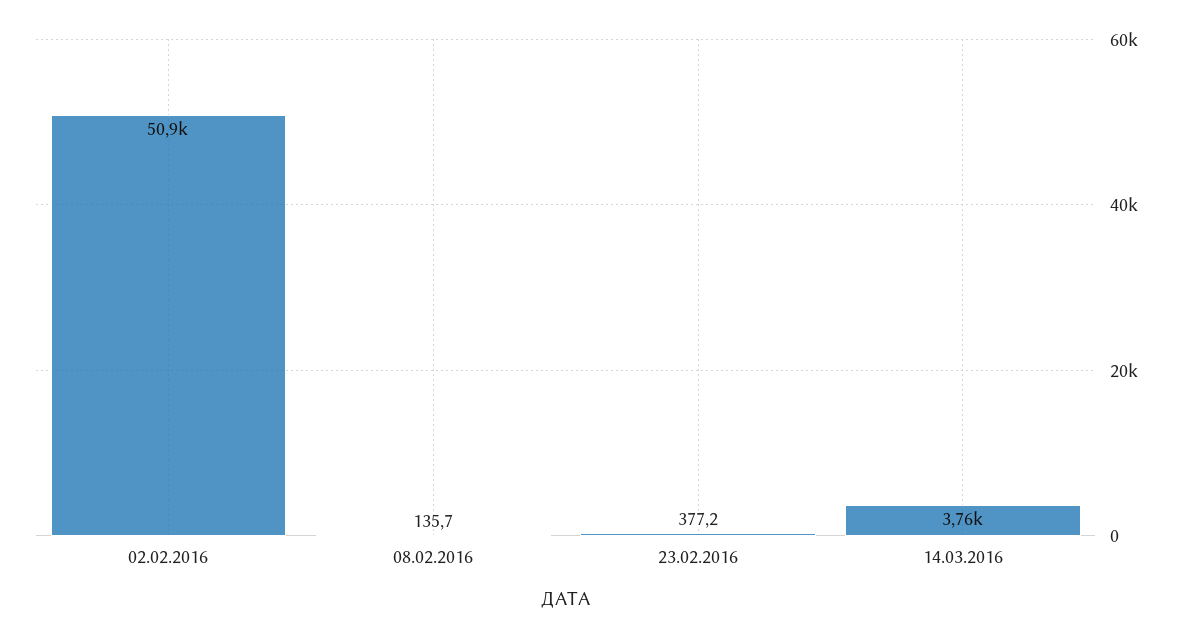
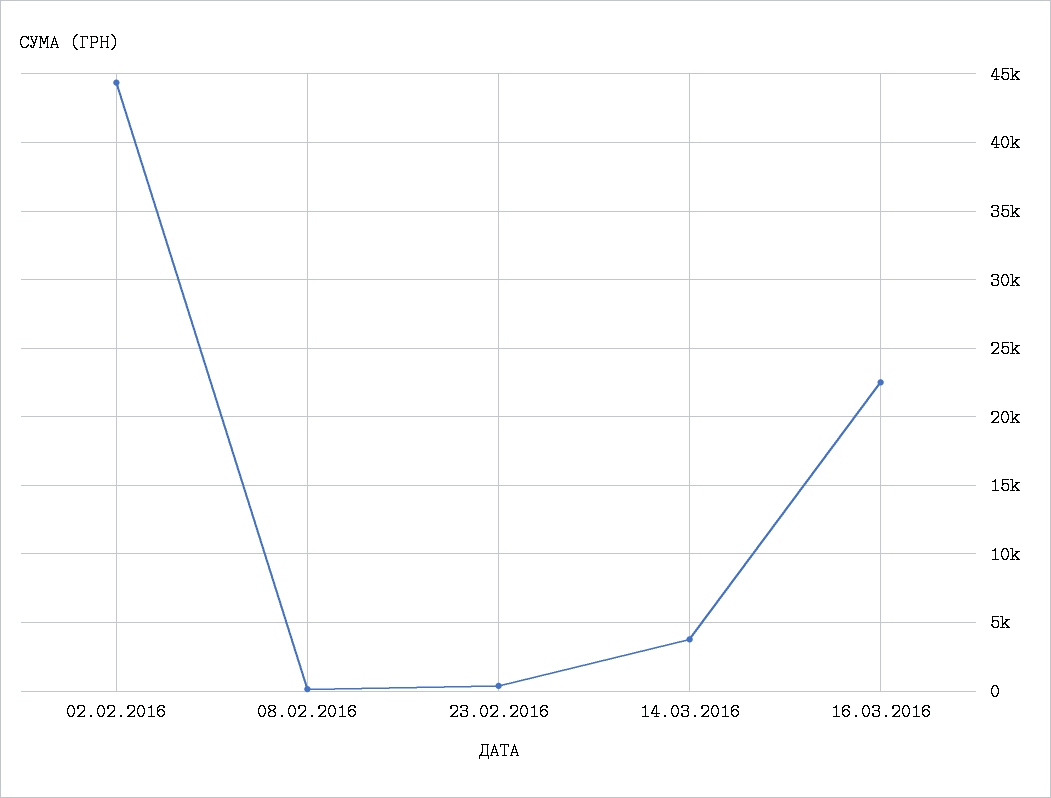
02.02.2016: 50900 -> 44500
16.03.2016: none -> 22500

